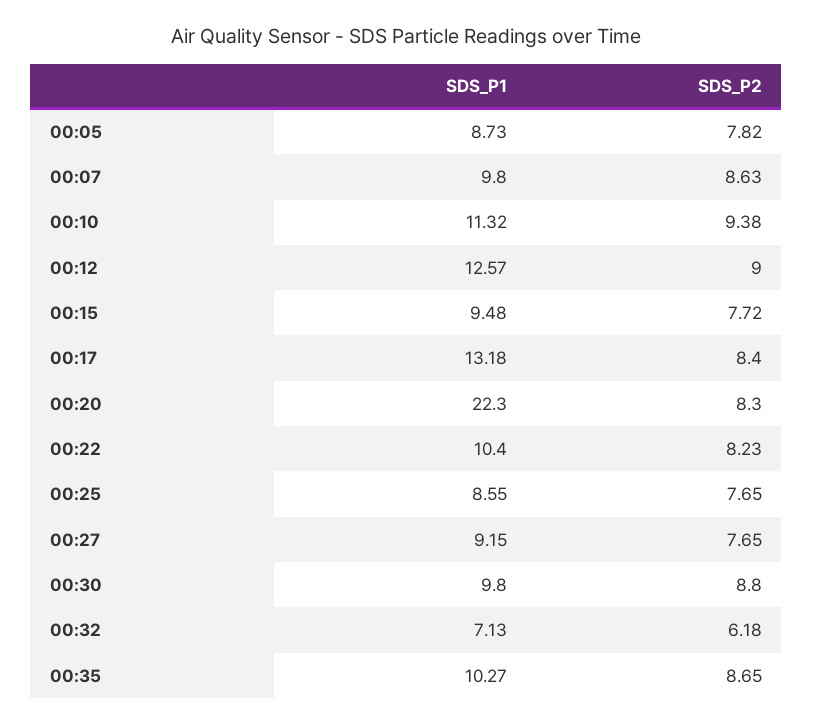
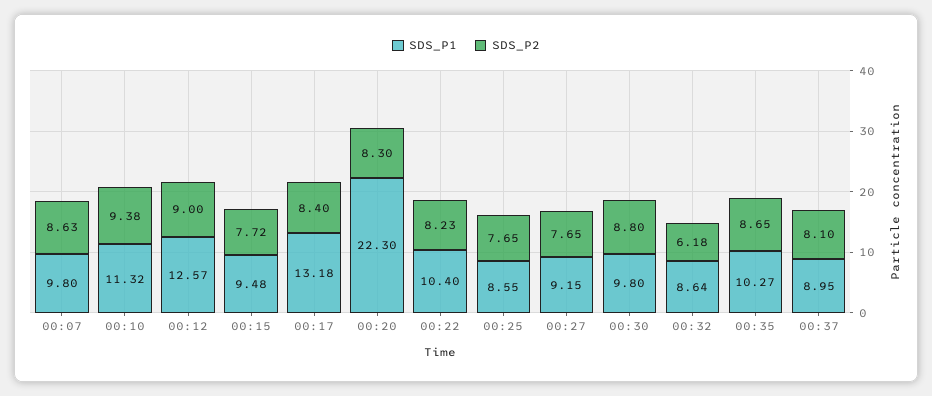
SDS_P1, 00:05: 8.73 -> none
SDS_P2, 00:05: 7.82 -> none
SDS_P1, 00:32: 7.13 -> 8.64
SDS_P1, 00:37: none -> 8.95
SDS_P2, 00:37: none -> 8.1

